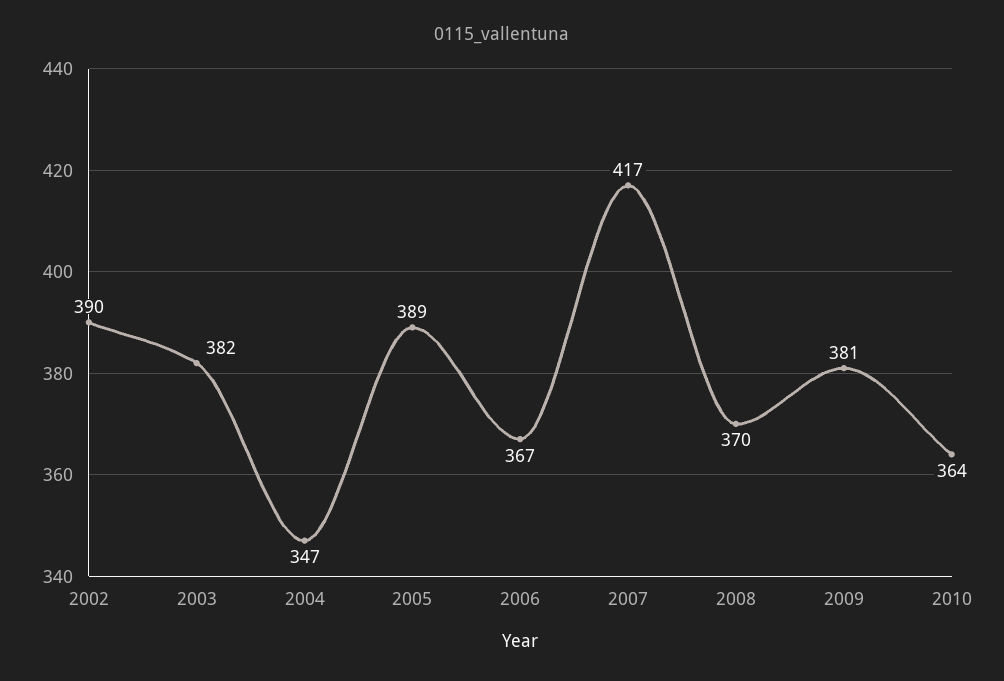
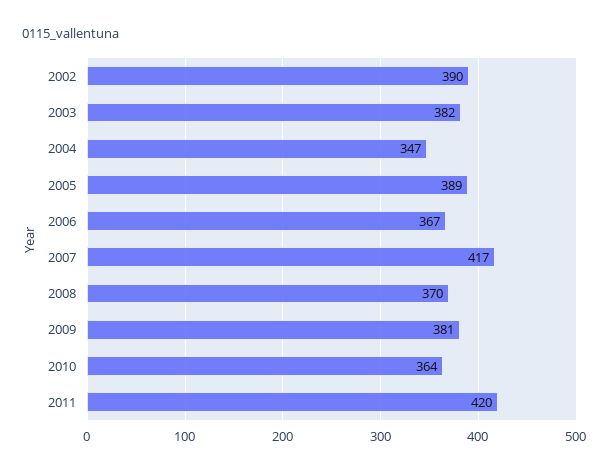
2011: none -> 420

